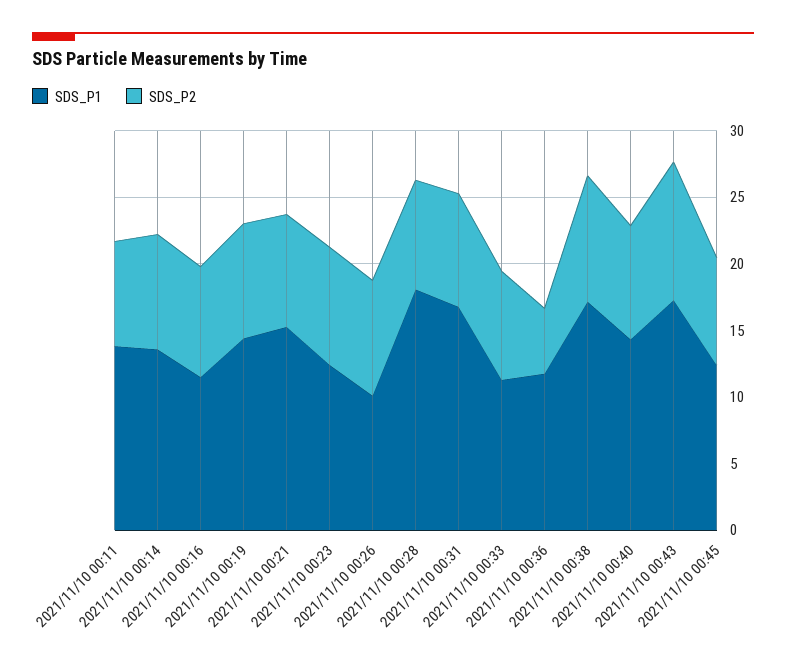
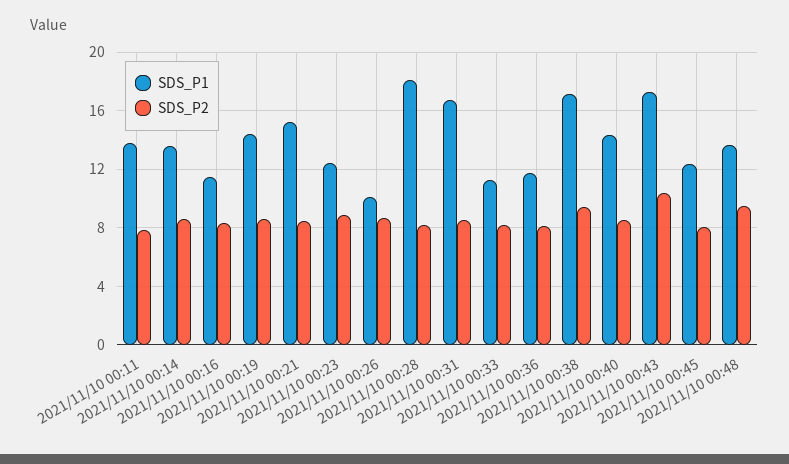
SDS_P2, 2021/11/10 00:36: 5 -> 8
SDS_P1, 2021/11/10 00:48: none -> 13.5
SDS_P2, 2021/11/10 00:48: none -> 9.5

